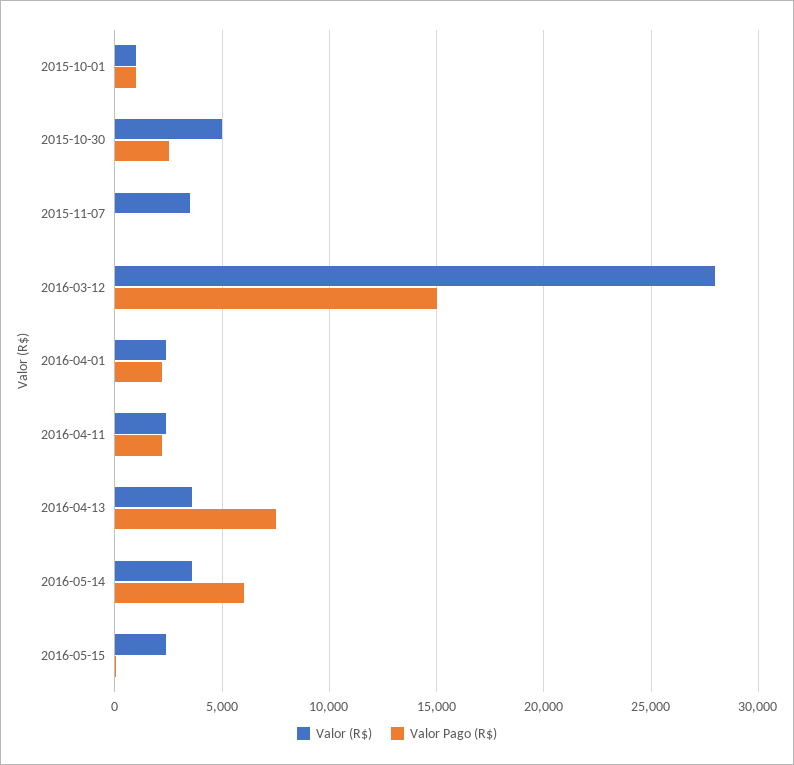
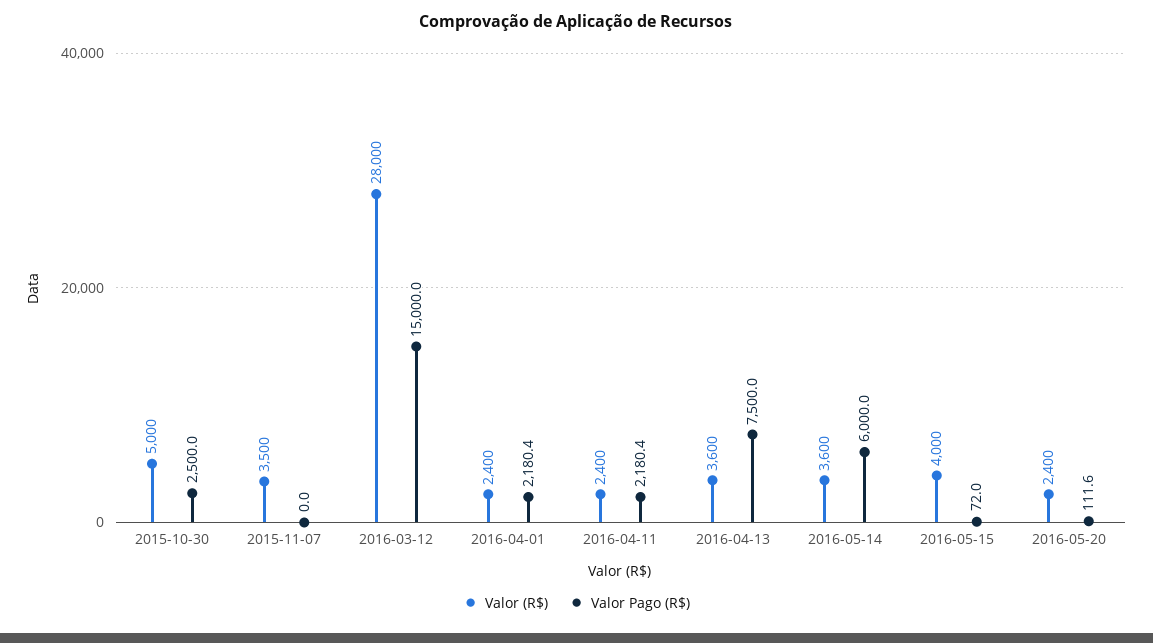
Valor (R$), 2015-10-01: 1000 -> none
Valor Pago (R$), 2015-10-01: 1000 -> none
Valor (R$), 2016-05-15: 2500 -> 4000
Valor (R$), 2016-05-20: none -> 2400
Valor Pago (R$), 2016-05-20: none -> 111.6

